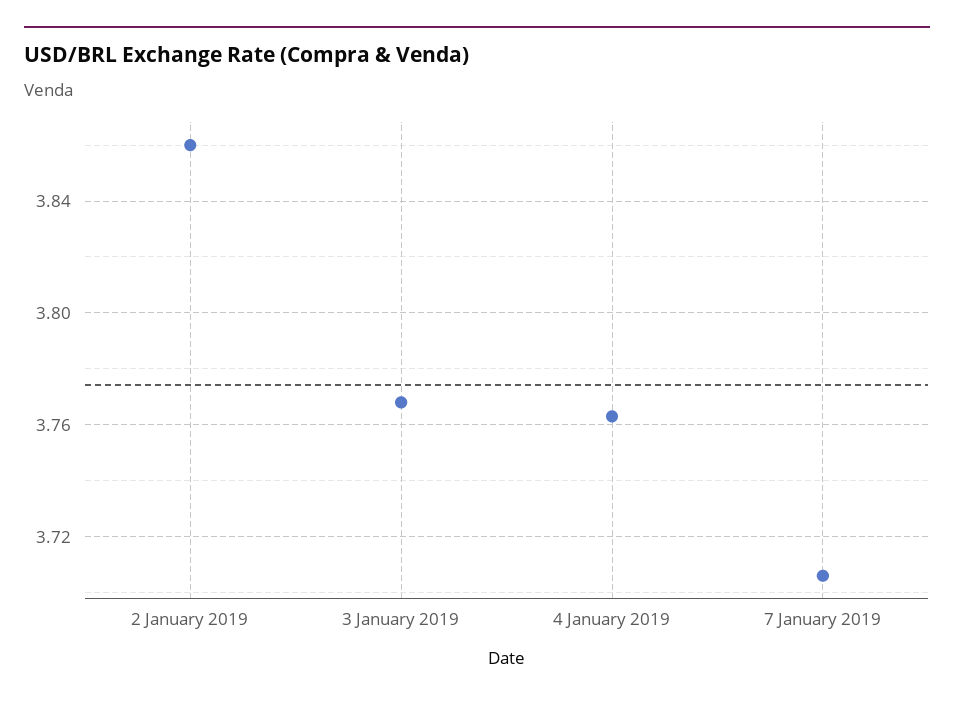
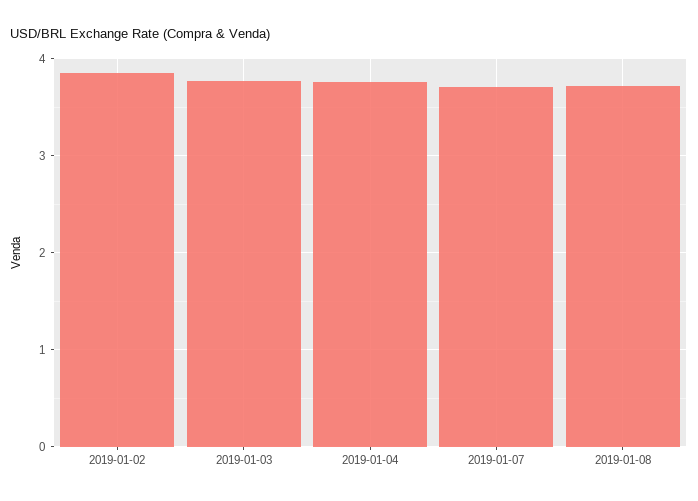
2019-01-08: none -> 3.7

